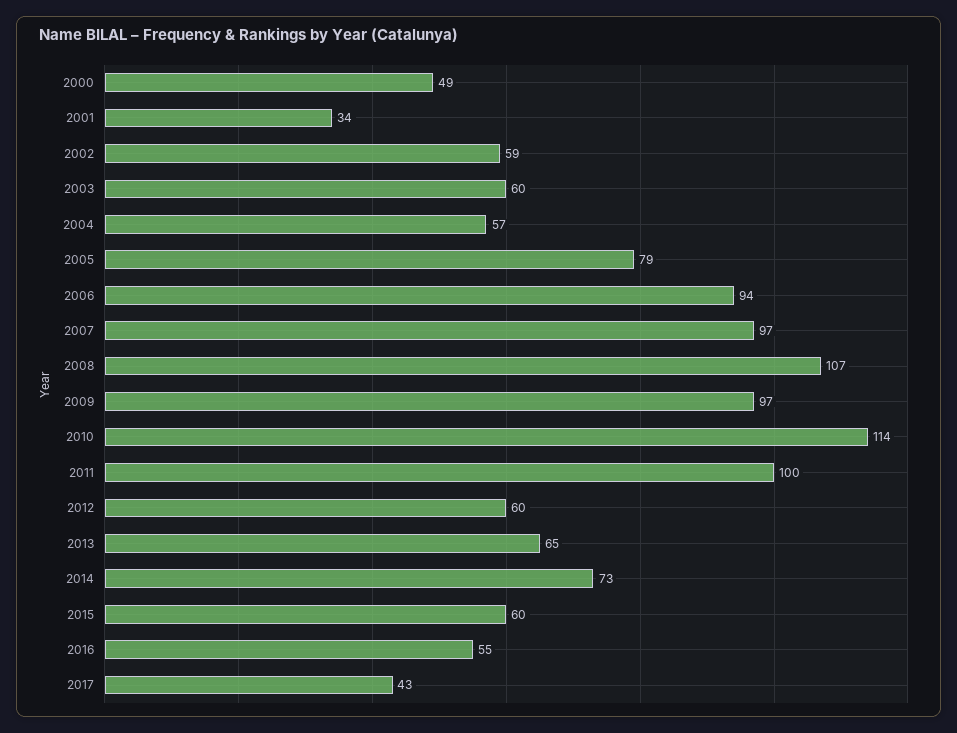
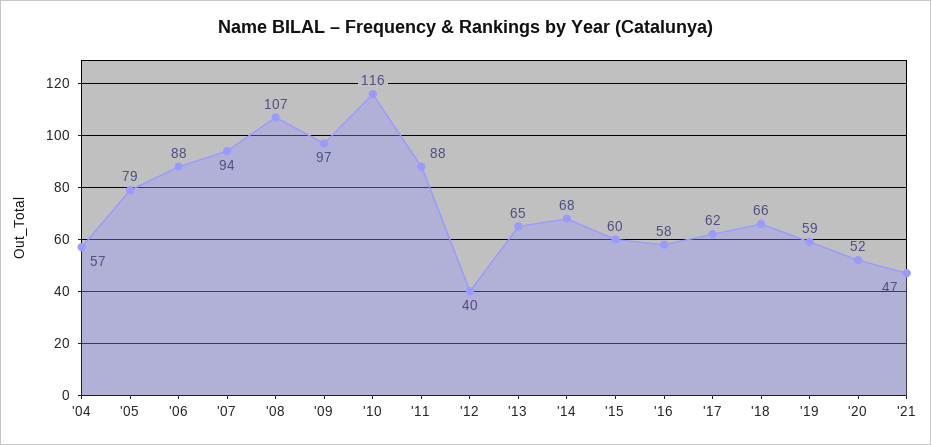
2000: 49 -> none
2001: 34 -> none
2002: 59 -> none
2003: 60 -> none
2006: 94 -> 88
2007: 97 -> 94
2010: 114 -> 116
2011: 100 -> 88
2012: 60 -> 40
2014: 73 -> 68
2016: 55 -> 58
2017: 43 -> 62
'18: none -> 66
'19: none -> 59
'20: none -> 52
'21: none -> 47

